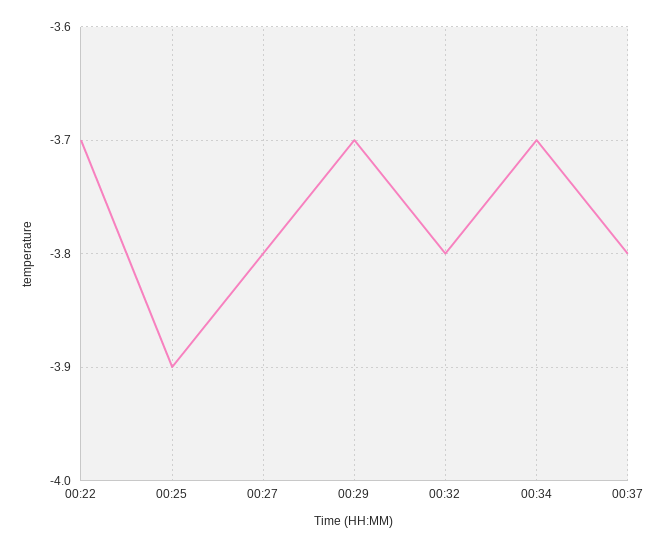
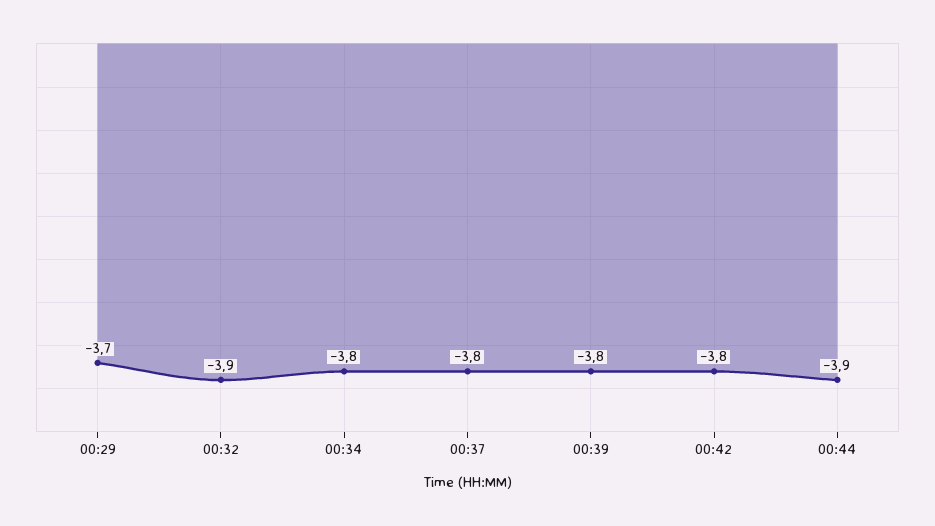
00:22: -3.7 -> none
00:25: -3.9 -> none
00:27: -3.8 -> none
00:32: -3.8 -> -3.9
00:34: -3.7 -> -3.8
00:39: none -> -3.8
00:42: none -> -3.8
00:44: none -> -3.9

